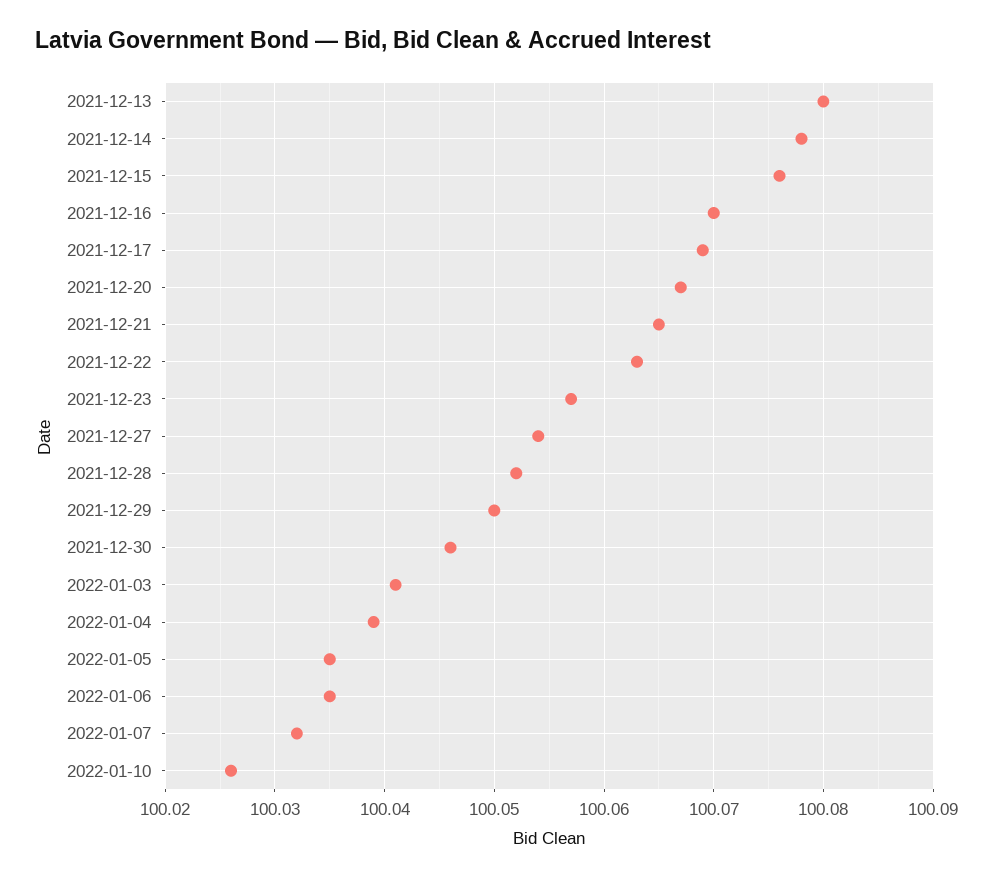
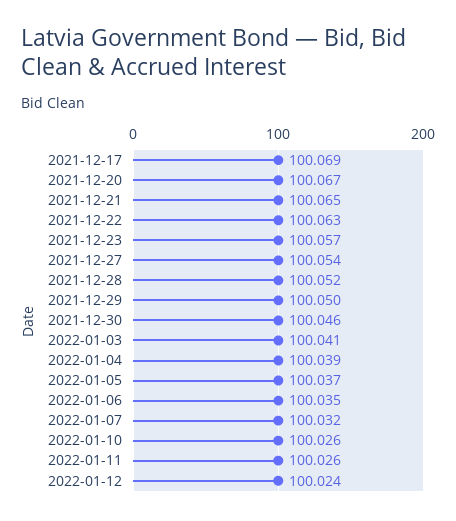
2021-12-13: 100.08 -> none
2021-12-14: 100.078 -> none
2021-12-15: 100.076 -> none
2021-12-16: 100.07 -> none
2022-01-05: 100.035 -> 100.037
2022-01-11: none -> 100.026
2022-01-12: none -> 100.024

